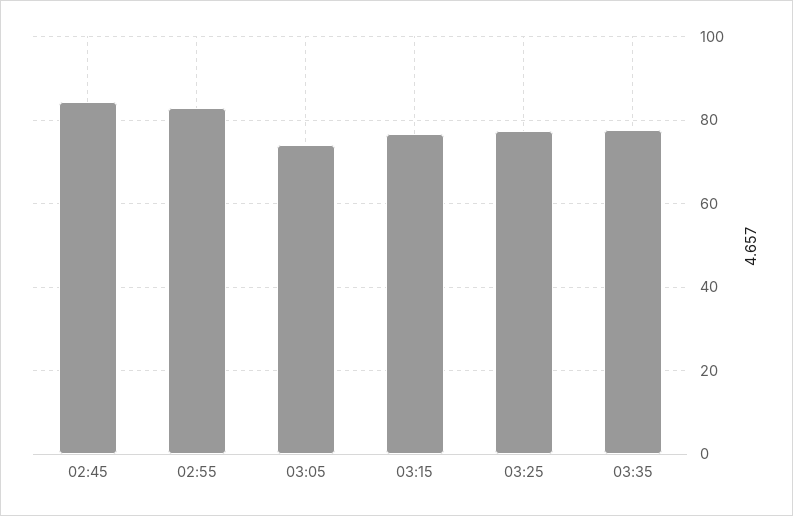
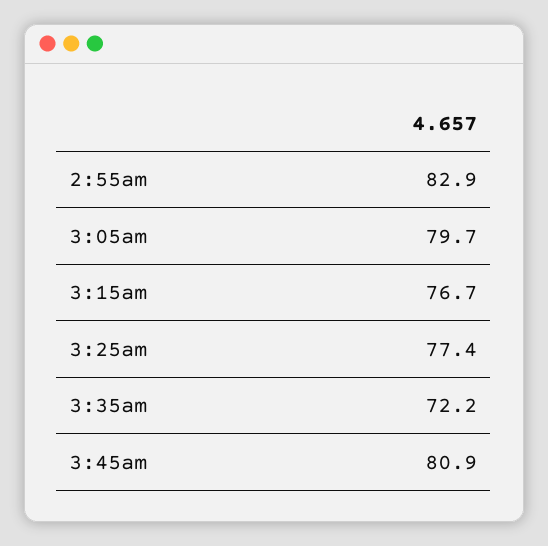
02:45: 84 -> none
03:05: 74 -> 79.7
03:35: 78 -> 72.2
3:45am: none -> 80.9

